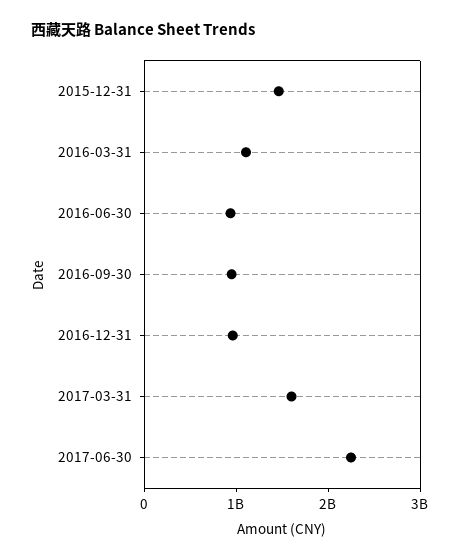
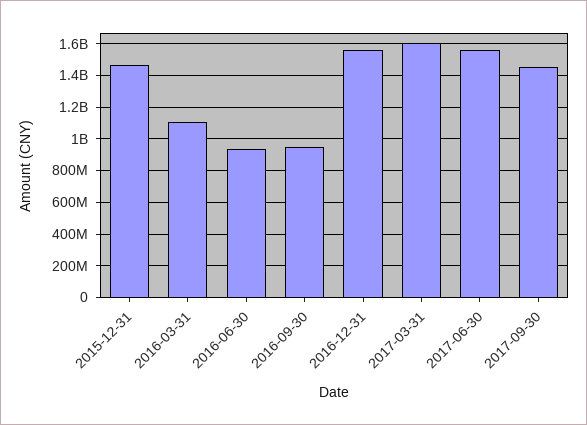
2016-12-31: 1000000000 -> 1550000000
2017-06-30: 2200000000 -> 1550000000
2017-09-30: none -> 1450000000

